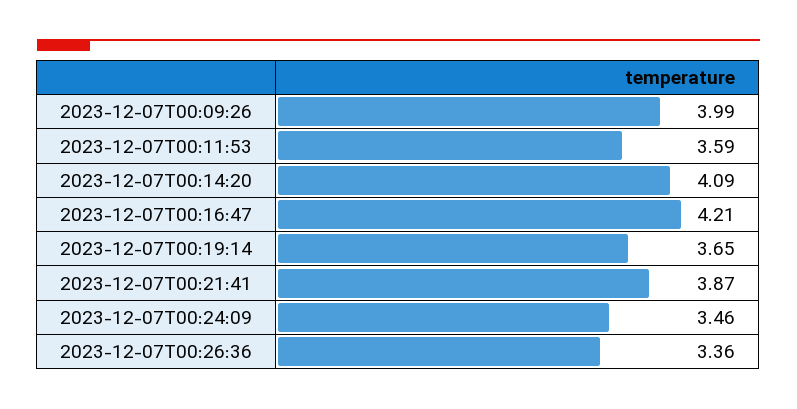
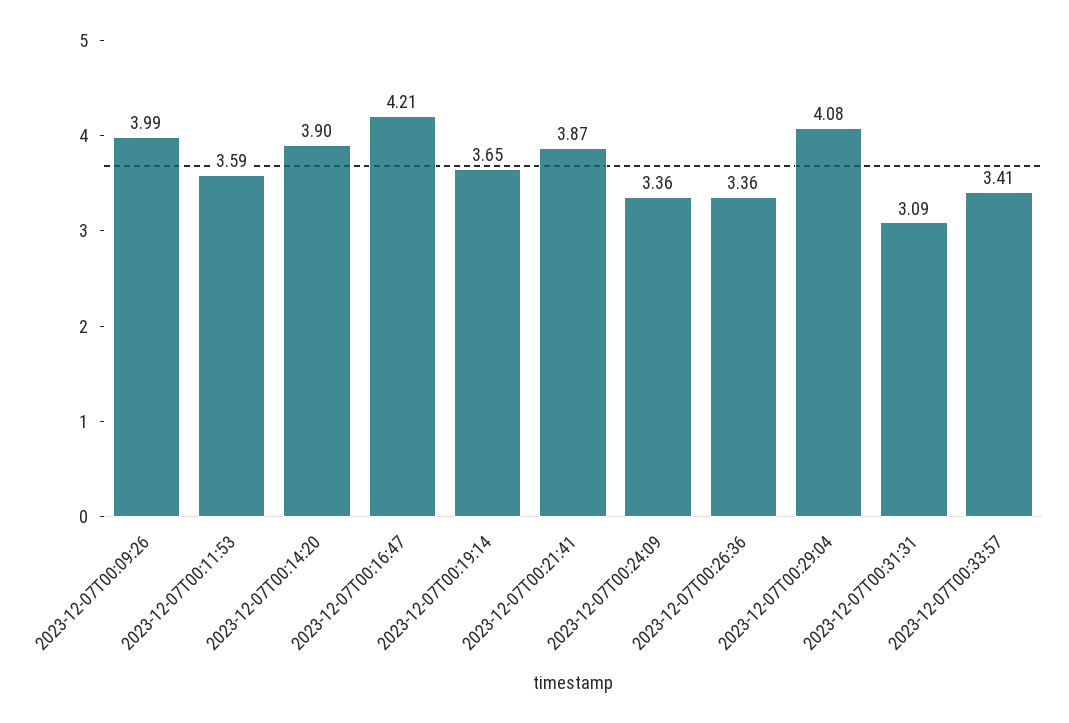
2023-12-07T00:14:20: 4.09 -> 3.9
2023-12-07T00:24:09: 3.46 -> 3.36
2023-12-07T00:29:04: none -> 4.08
2023-12-07T00:31:31: none -> 3.09
2023-12-07T00:33:57: none -> 3.41

